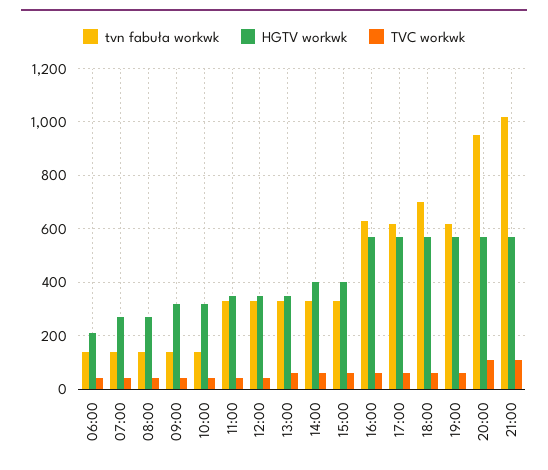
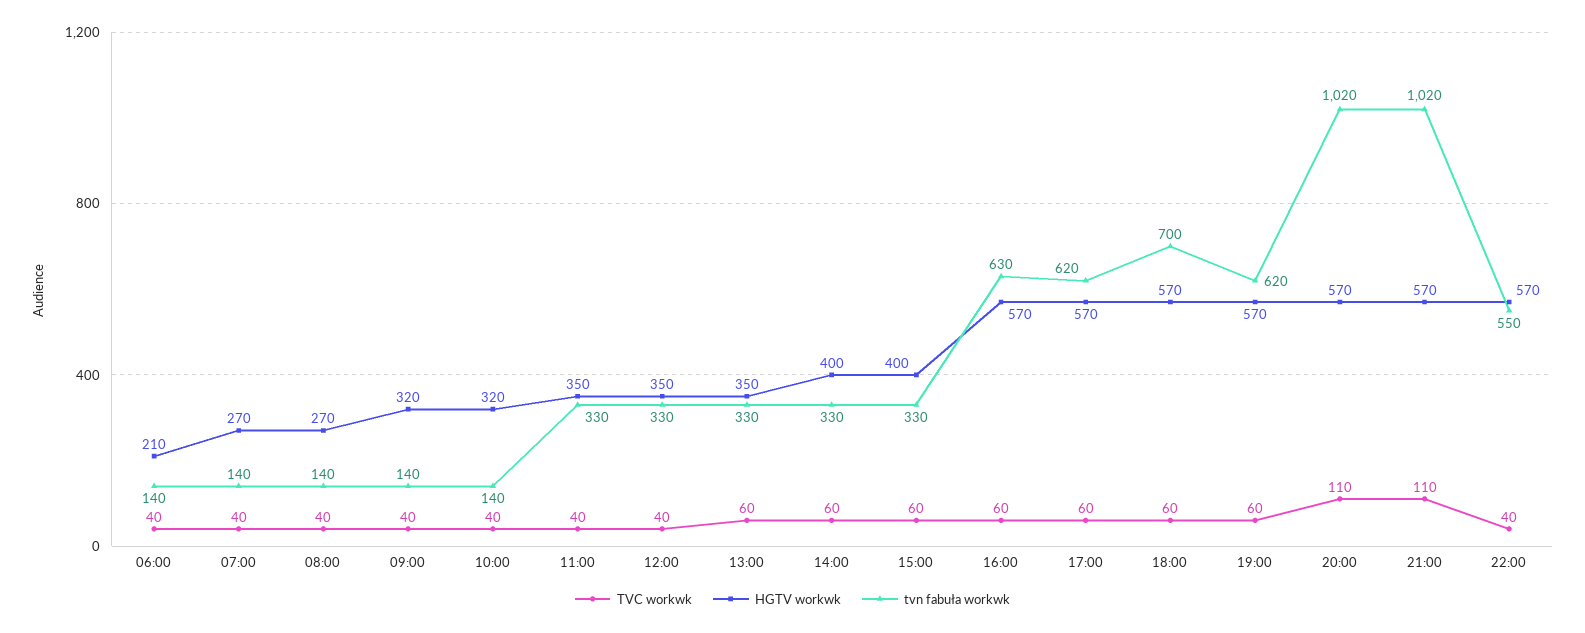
tvn fabuła workwk, 20:00: 950 -> 1020
TVC workwk, 22:00: none -> 40
HGTV workwk, 22:00: none -> 570
tvn fabuła workwk, 22:00: none -> 550

